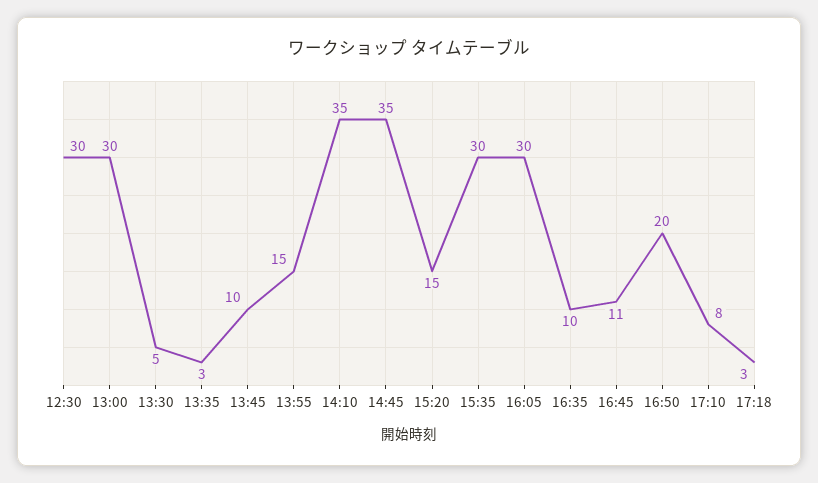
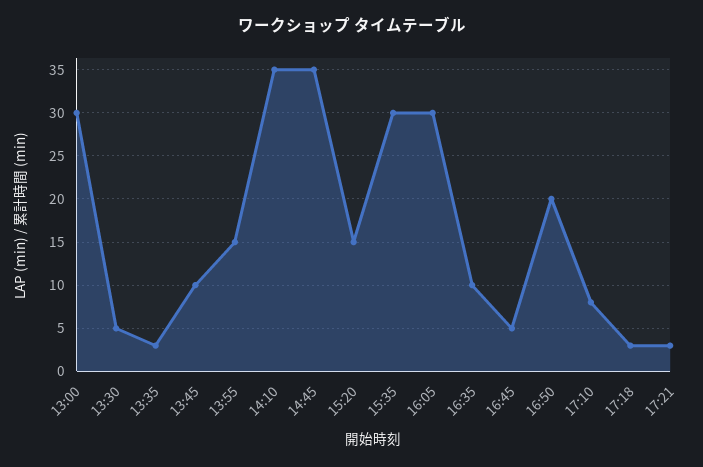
12:30: 30 -> none
16:45: 11 -> 5
17:21: none -> 3

